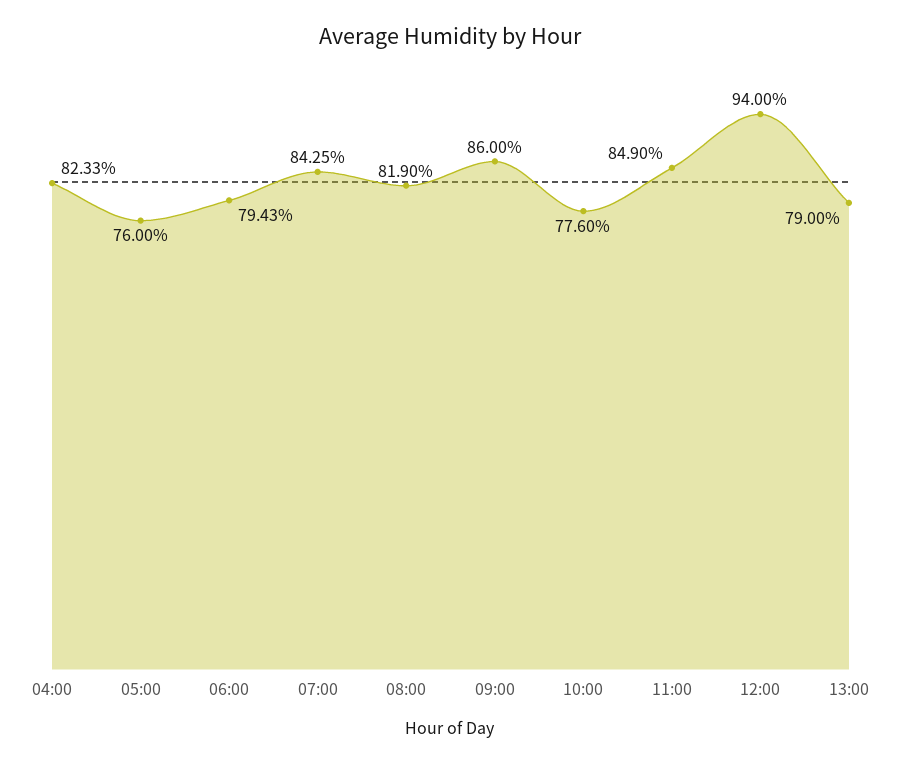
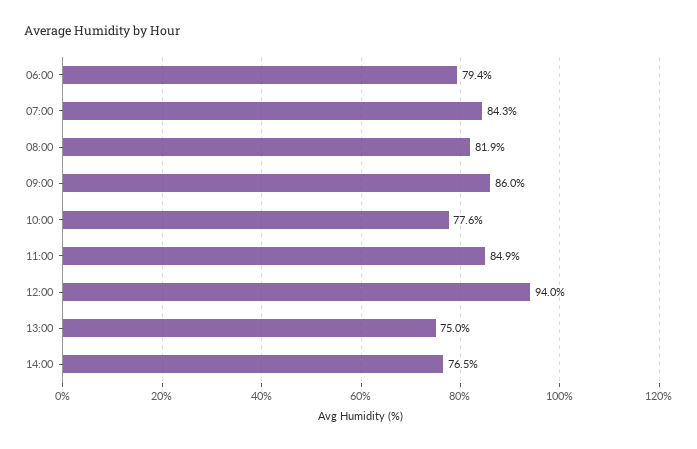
04:00: 82.33 -> none
05:00: 76 -> none
13:00: 79 -> 75
14:00: none -> 76.5

